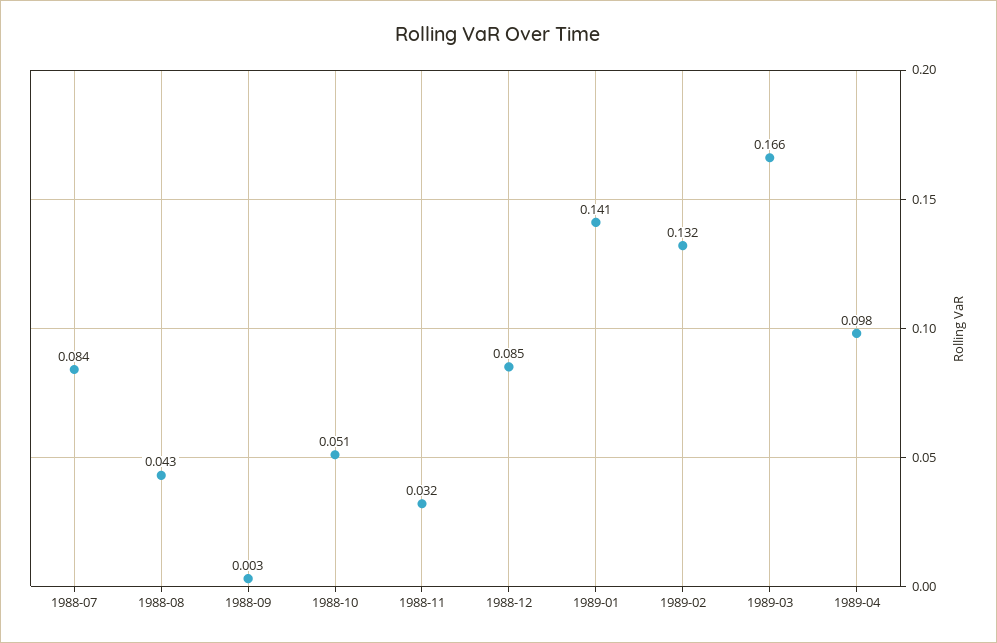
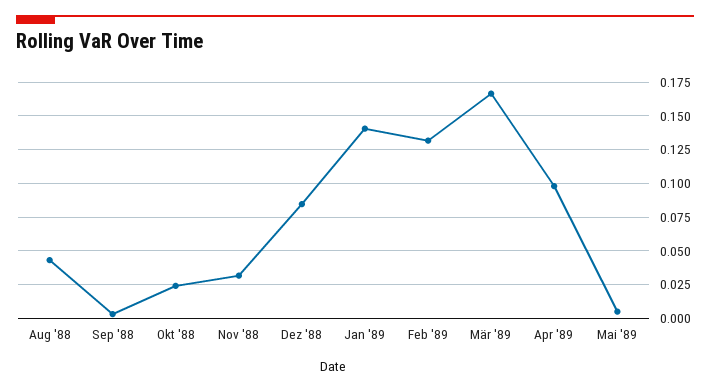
1988-07: 0.084 -> none
1988-10: 0.051 -> 0.025
Mai '89: none -> 0.005

